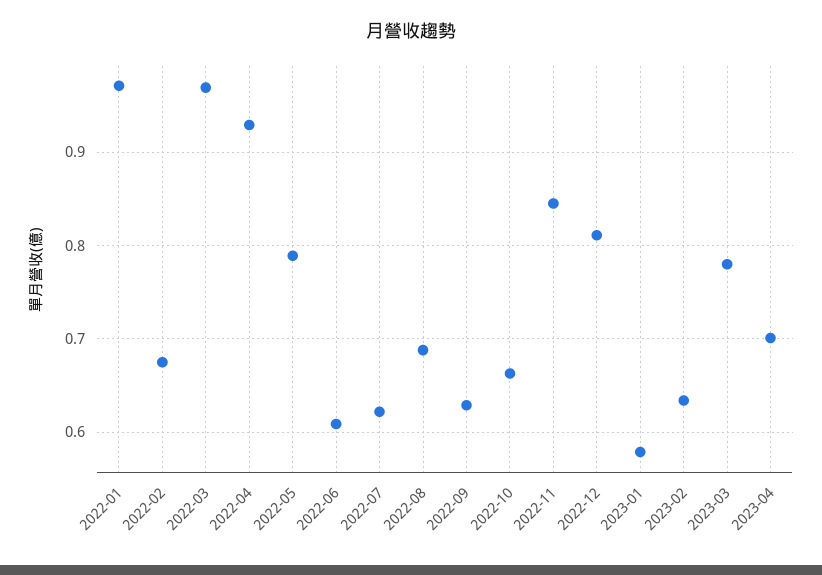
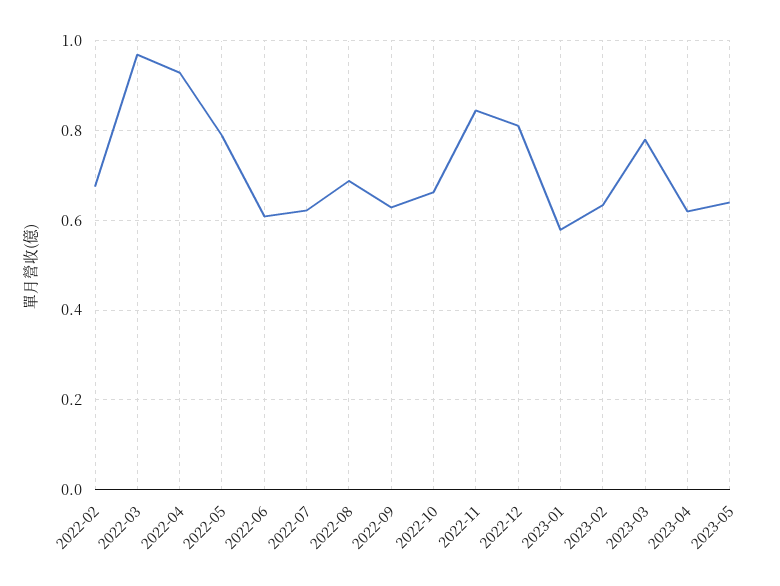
2022-01: 0.97 -> none
2023-04: 0.7 -> 0.62
2023-05: none -> 0.64

